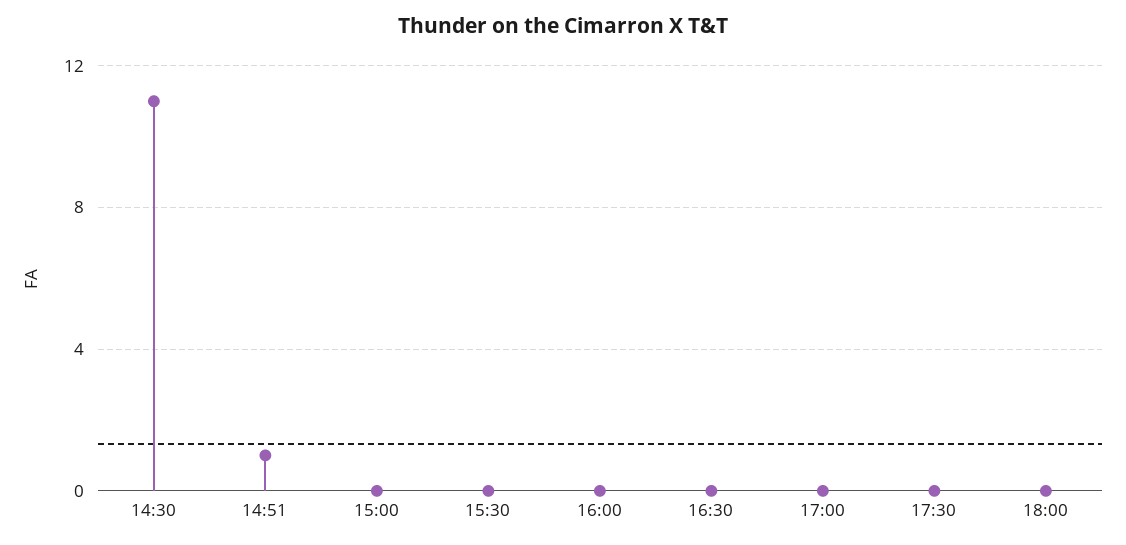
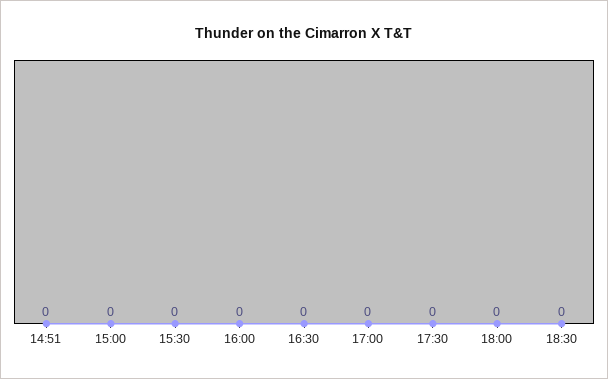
14:30: 11 -> none
14:51: 1 -> 0
18:30: none -> 0

